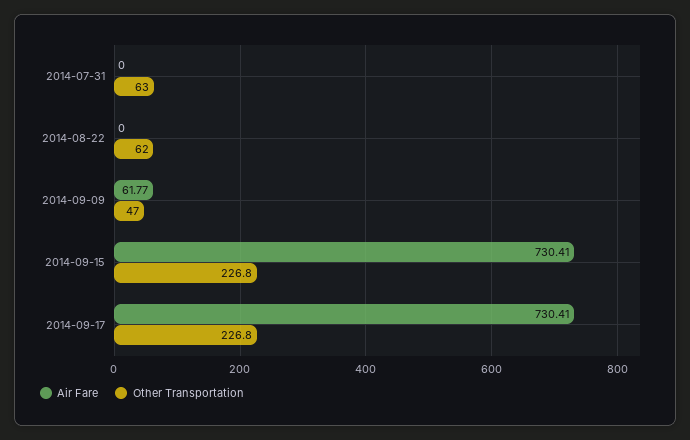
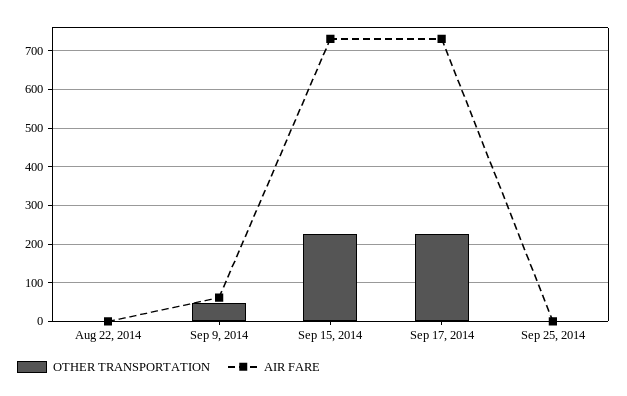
Air Fare, 2014-07-31: 0 -> none
Other Transportation, 2014-07-31: 63 -> none
Other Transportation, 2014-08-22: 62 -> 0
Other Transportation, Sep 25, 2014: none -> 0
Air Fare, Sep 25, 2014: none -> 0

